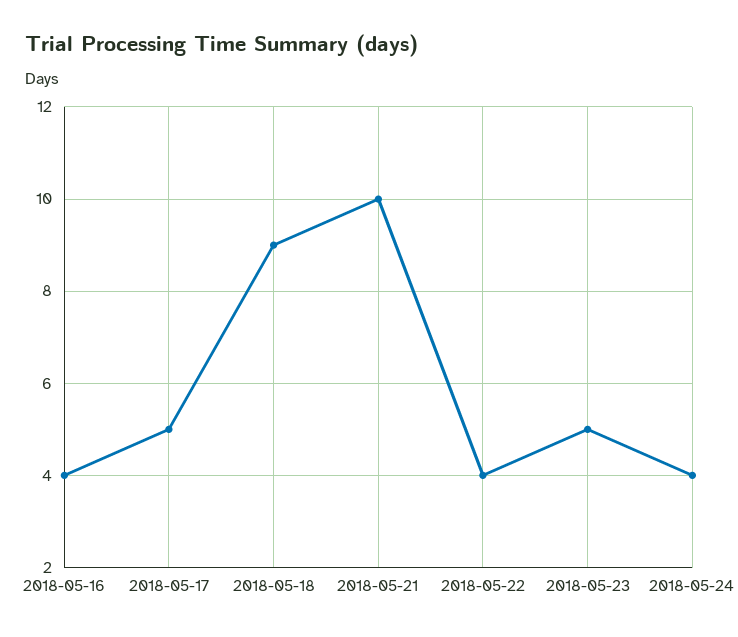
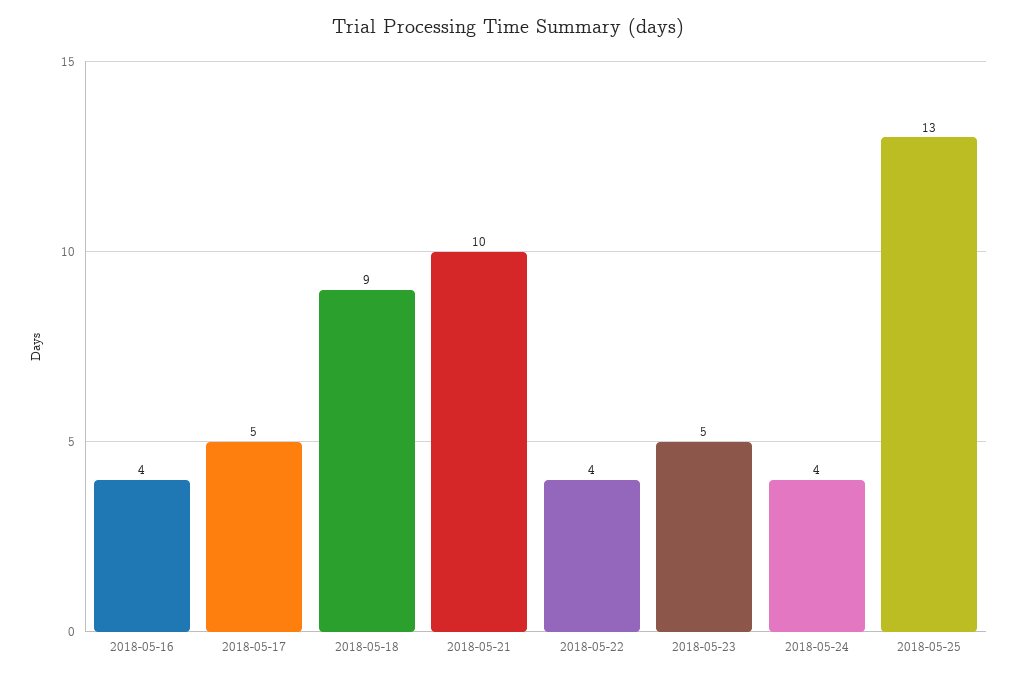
2018-05-25: none -> 13

